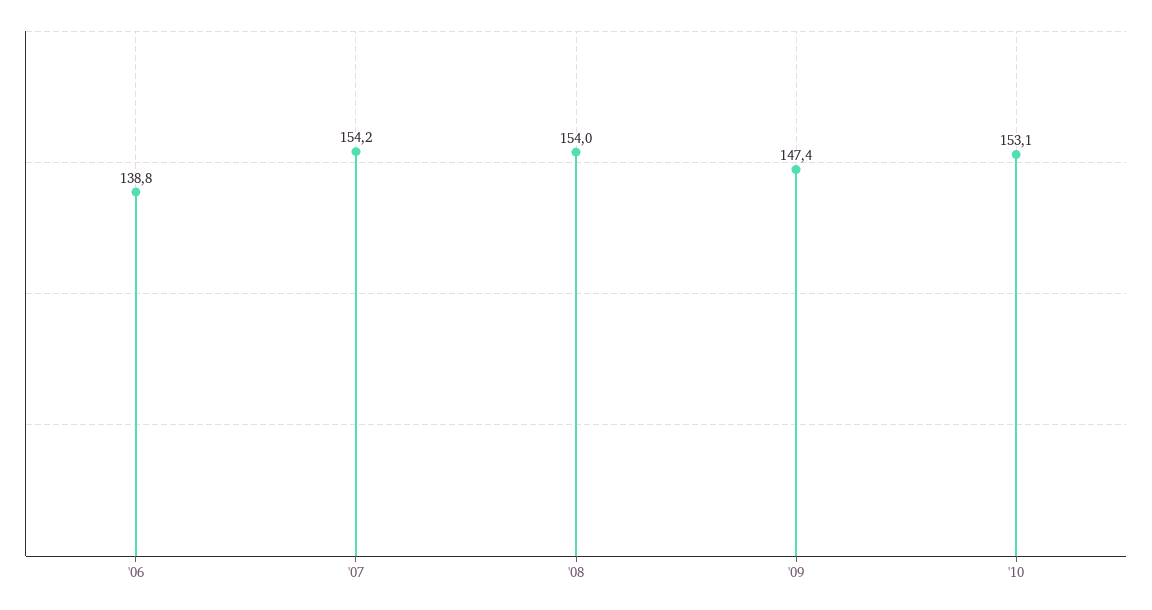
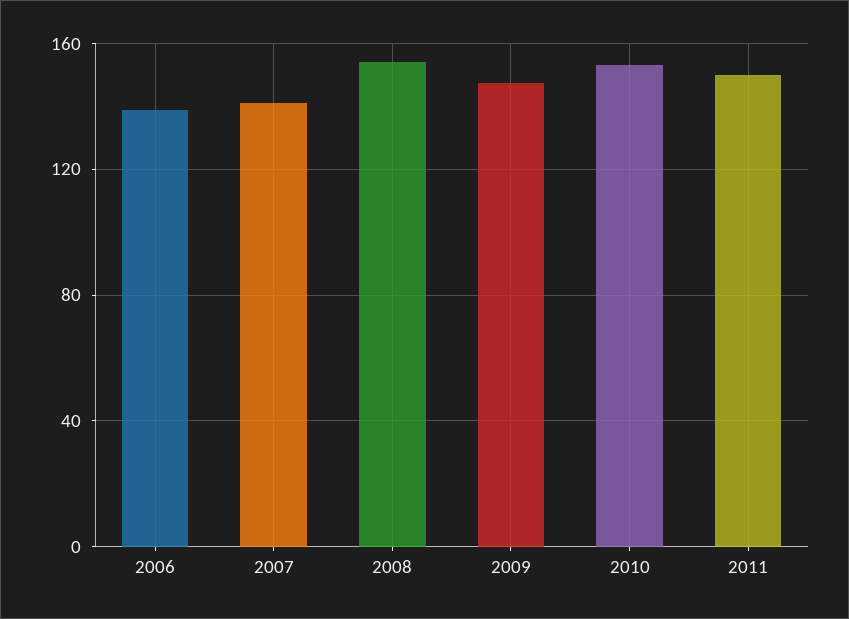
'07: 154.2 -> 140
2011: none -> 150

